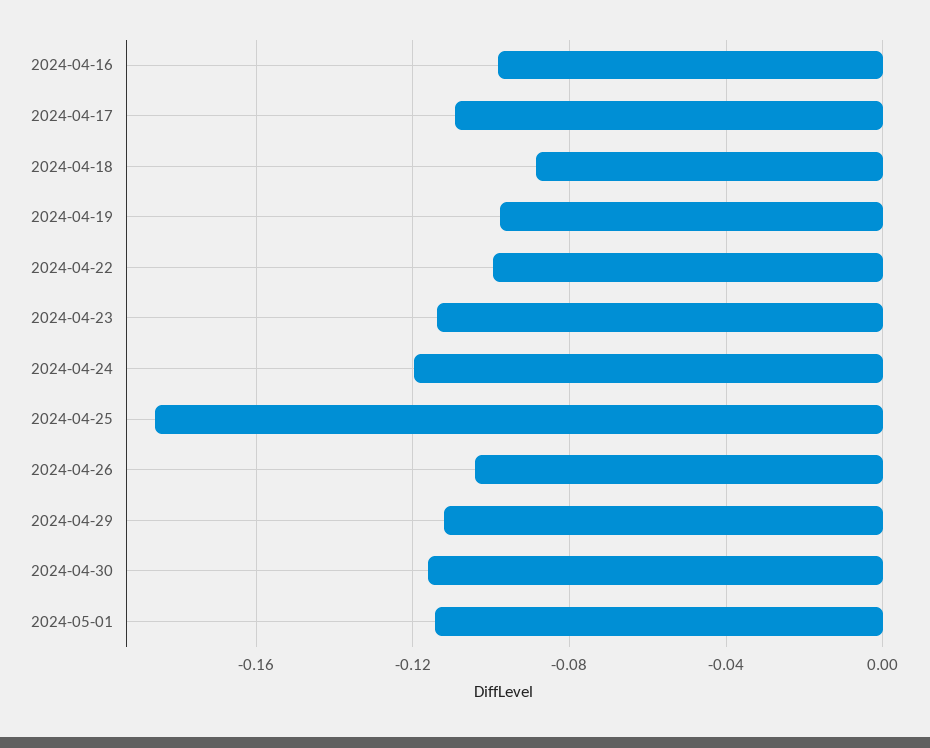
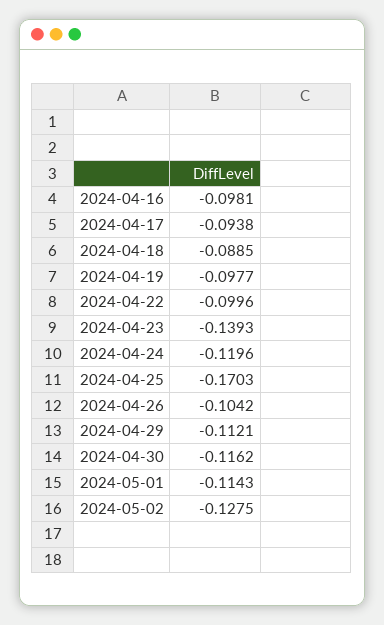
2024-04-17: -0.11 -> -0.0938
2024-04-23: -0.115 -> -0.1393
2024-04-25: -0.185 -> -0.1703
2024-05-02: none -> -0.1275

